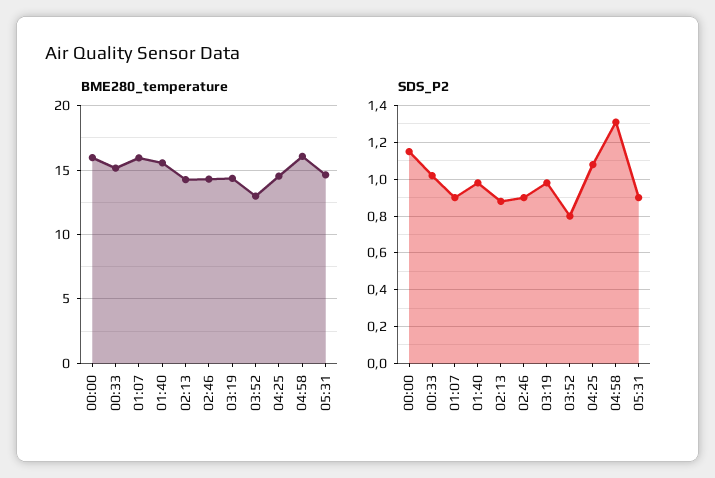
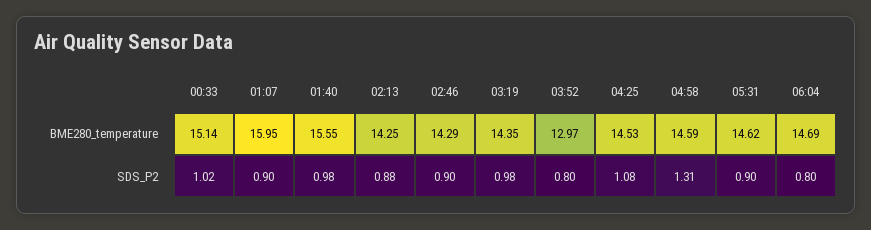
BME280_temperature, 00:00: 16 -> none
BME280_temperature, 04:58: 16 -> 14.59
SDS_P2, 00:00: 1.15 -> none
BME280_temperature, 06:04: none -> 14.69
SDS_P2, 06:04: none -> 0.8

